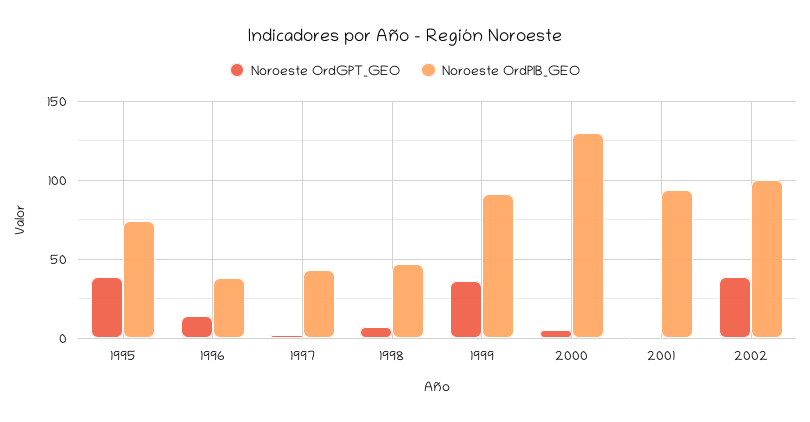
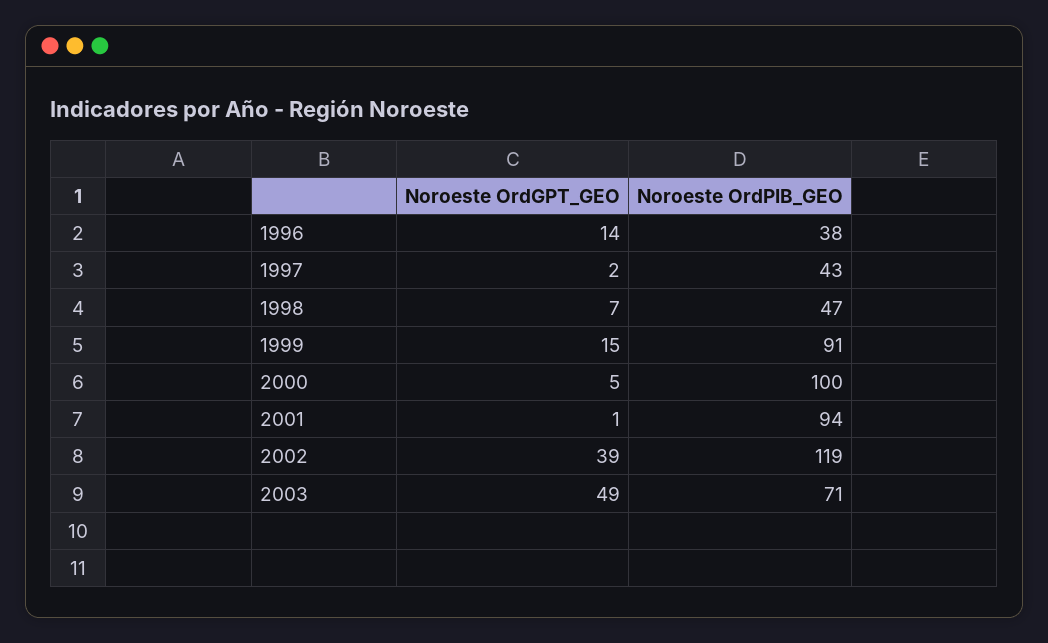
Noroeste OrdGPT_GEO, 1995: 40 -> none
Noroeste OrdPIB_GEO, 1995: 75 -> none
Noroeste OrdGPT_GEO, 1999: 35 -> 15
Noroeste OrdPIB_GEO, 2000: 130 -> 100
Noroeste OrdPIB_GEO, 2002: 100 -> 119
Noroeste OrdGPT_GEO, 2003: none -> 49
Noroeste OrdPIB_GEO, 2003: none -> 71

